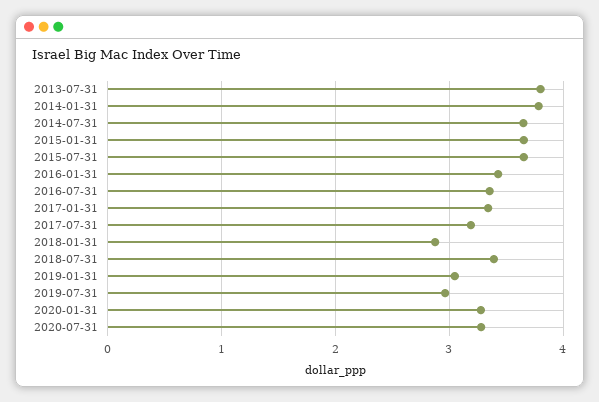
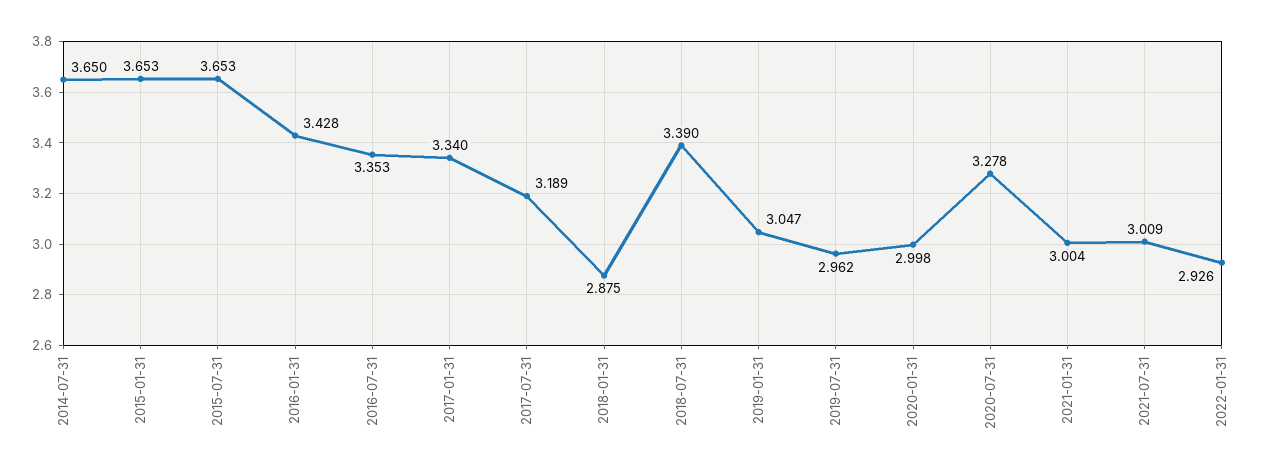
2013-07-31: 3.8 -> none
2014-01-31: 3.8 -> none
2020-01-31: 3.3 -> 2.998
2021-01-31: none -> 3.004
2021-07-31: none -> 3.009
2022-01-31: none -> 2.926

